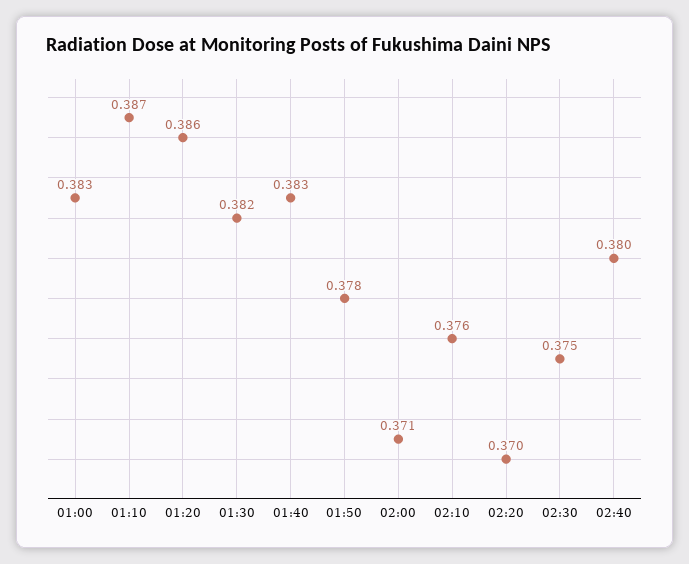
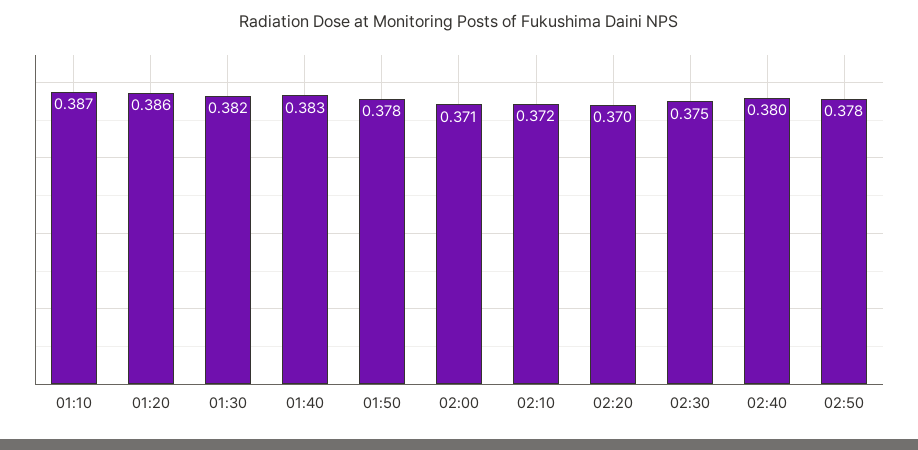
01:00: 0.383 -> none
02:10: 0.376 -> 0.372
02:50: none -> 0.378

